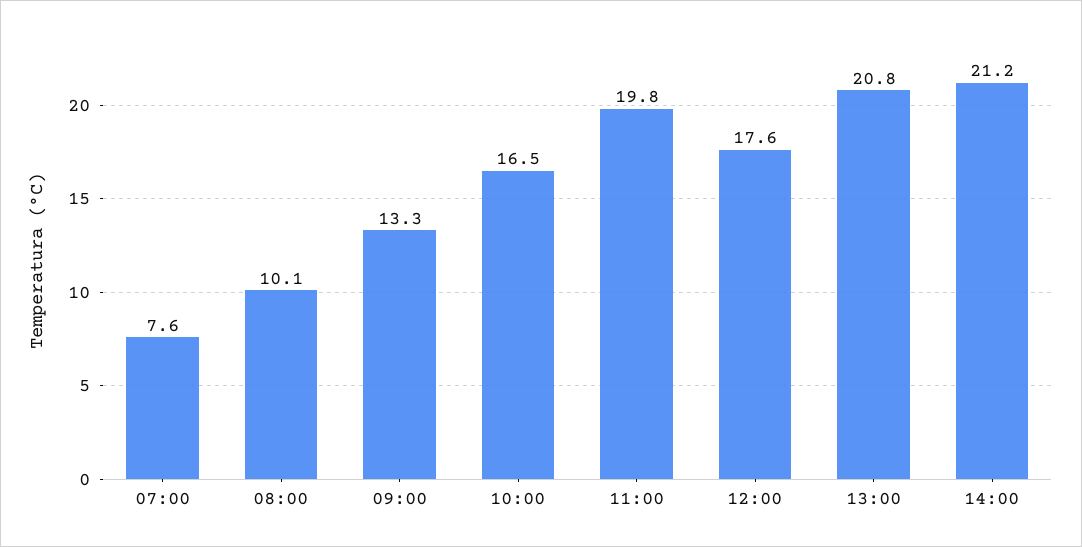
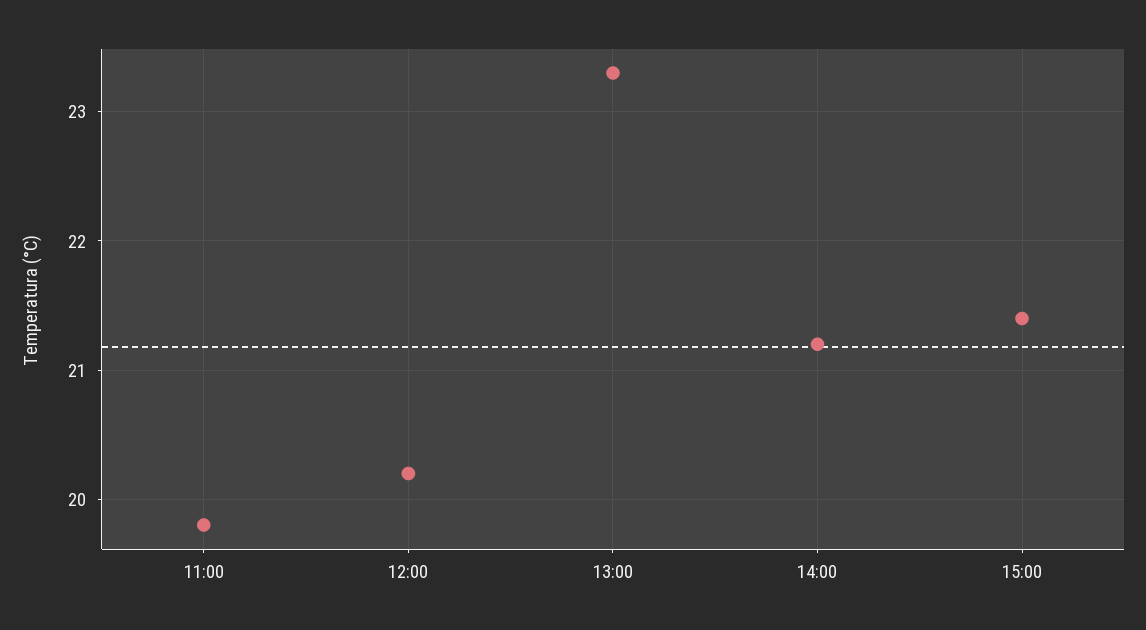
07:00: 7.6 -> none
08:00: 10.1 -> none
09:00: 13.3 -> none
10:00: 16.5 -> none
12:00: 17.6 -> 20.2
13:00: 20.8 -> 23.3
15:00: none -> 21.4

